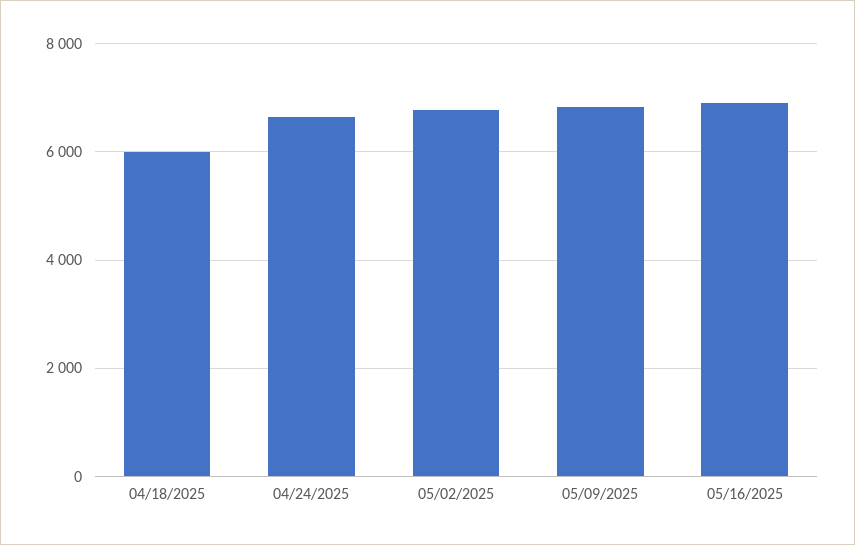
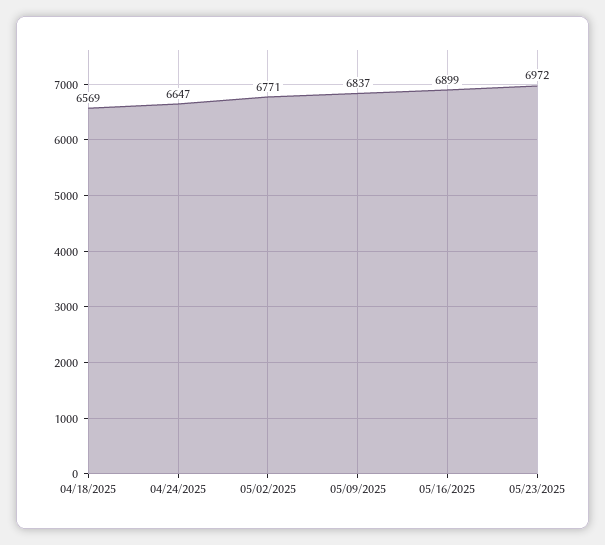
04/18/2025: 6000 -> 6569
05/23/2025: none -> 6972

